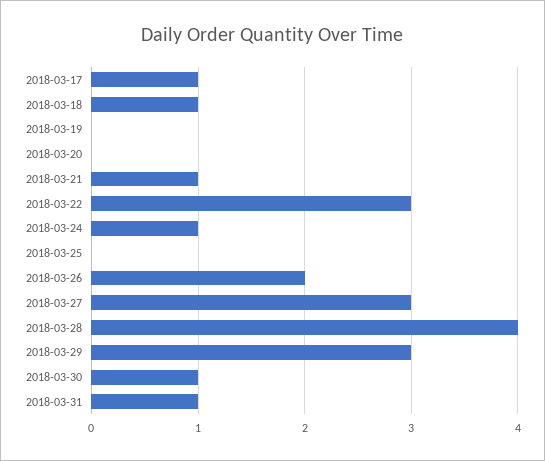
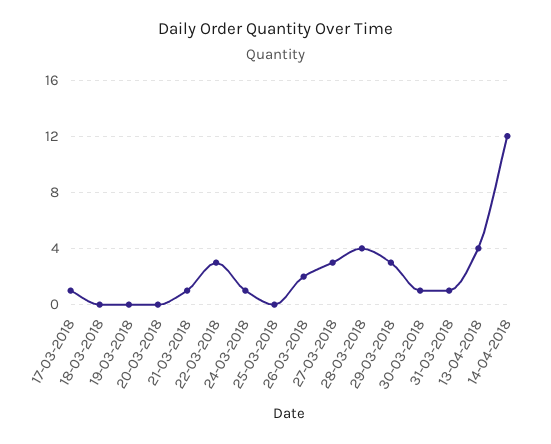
2018-03-18: 1 -> 0
13-04-2018: none -> 4
14-04-2018: none -> 12

